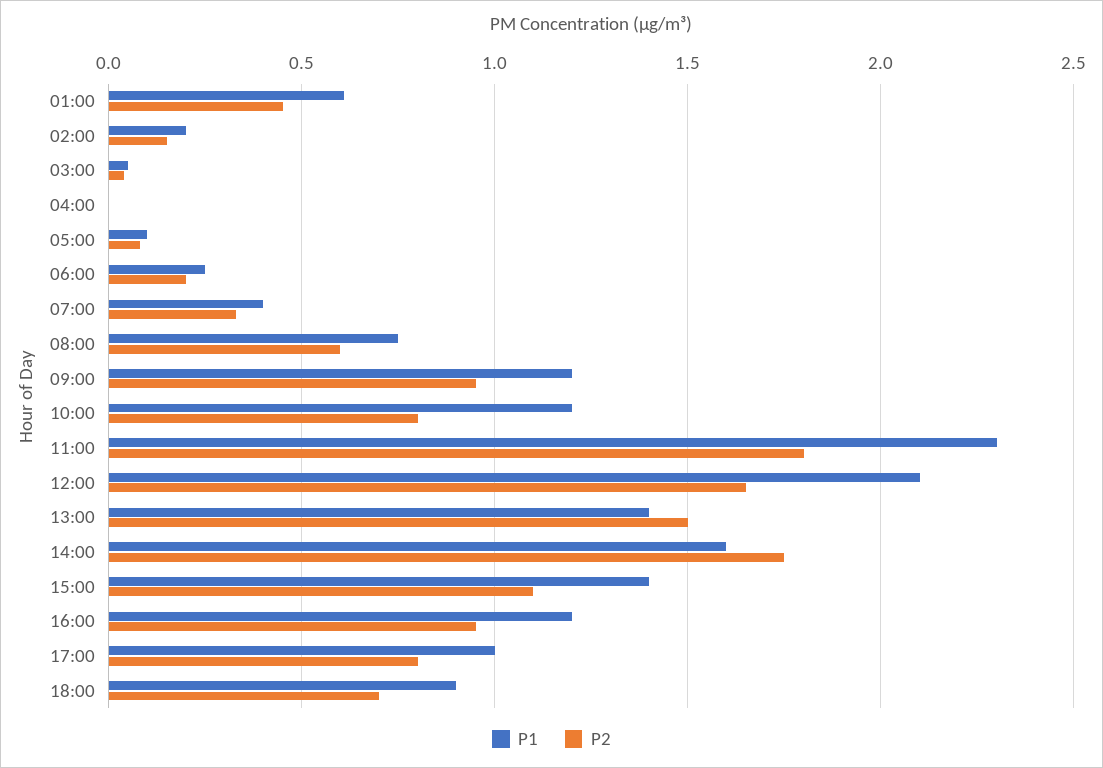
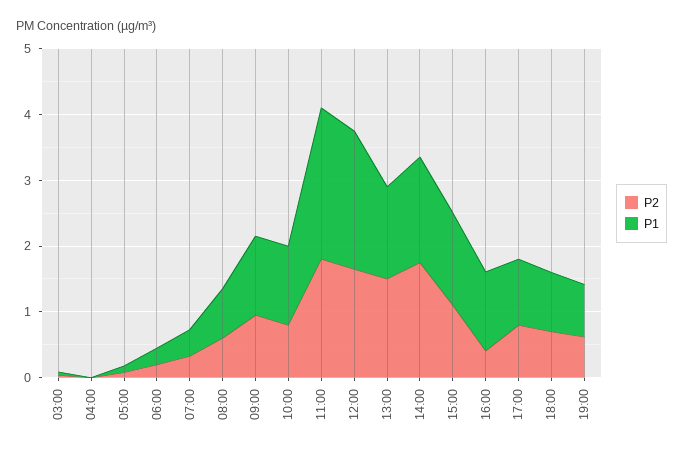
P1, 01:00: 0.6 -> none
P2, 01:00: 0.45 -> none
P1, 02:00: 0.2 -> none
P2, 02:00: 0.15 -> none
P2, 16:00: 0.95 -> 0.4
P2, 19:00: none -> 0.6
P1, 19:00: none -> 0.8

